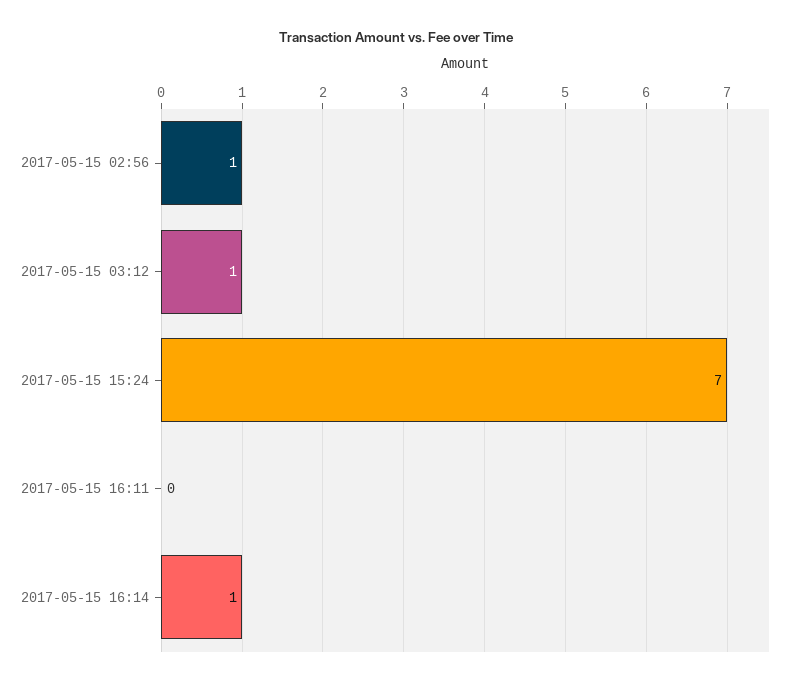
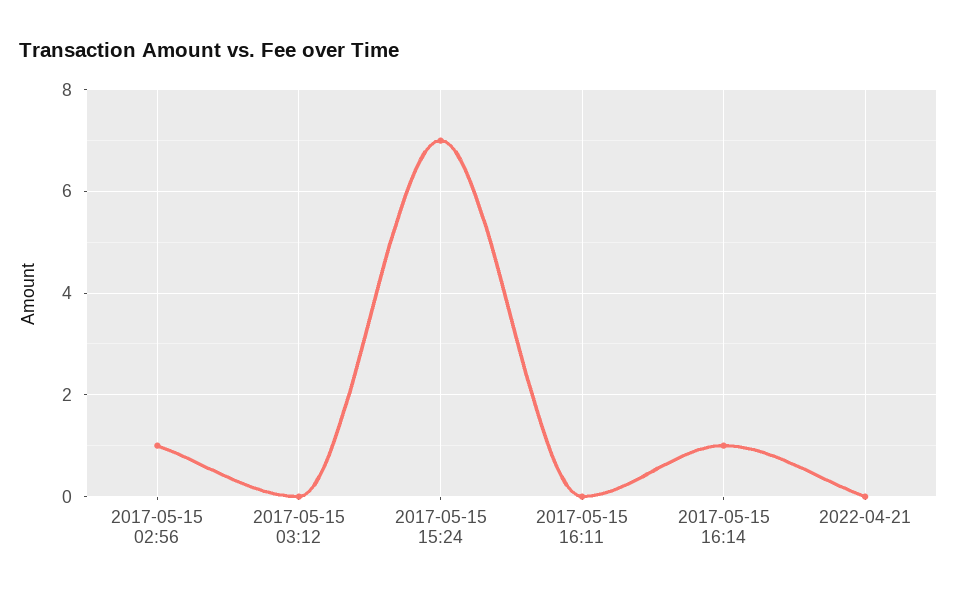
2017-05-15 03:12: 1 -> 0
2022-04-21: none -> 0

